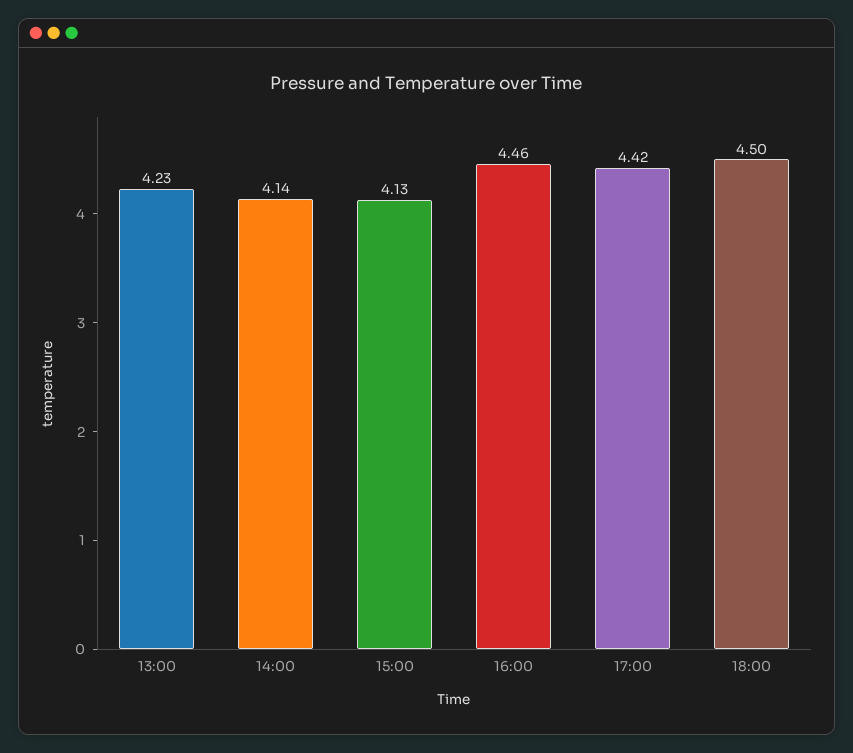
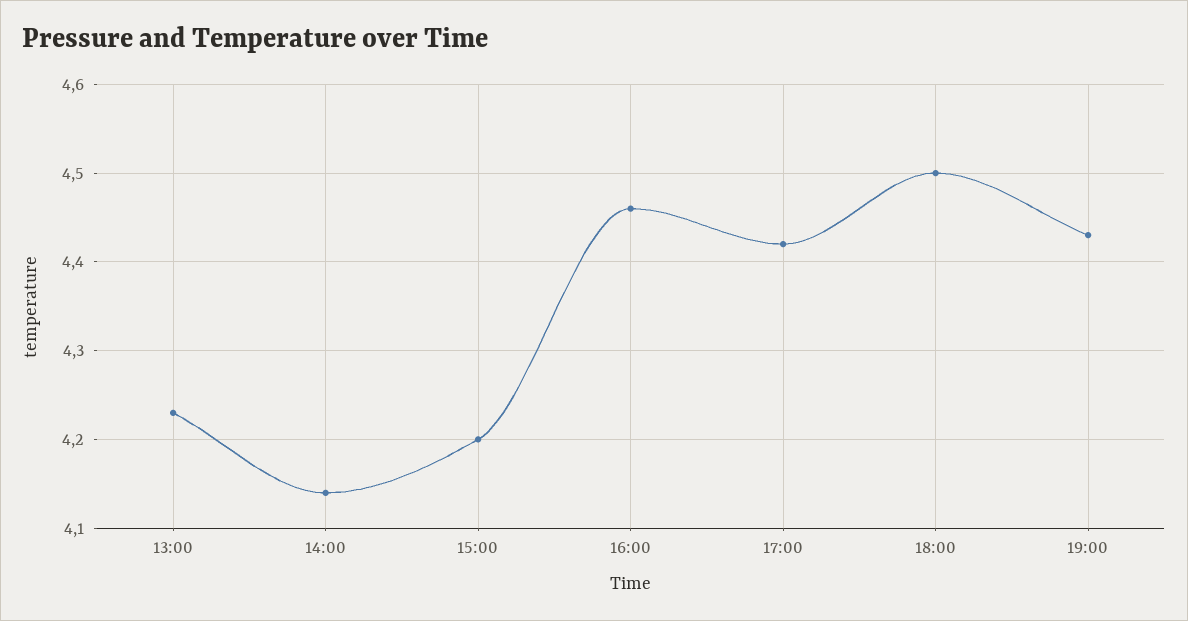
15:00: 4.13 -> 4.2
19:00: none -> 4.43

